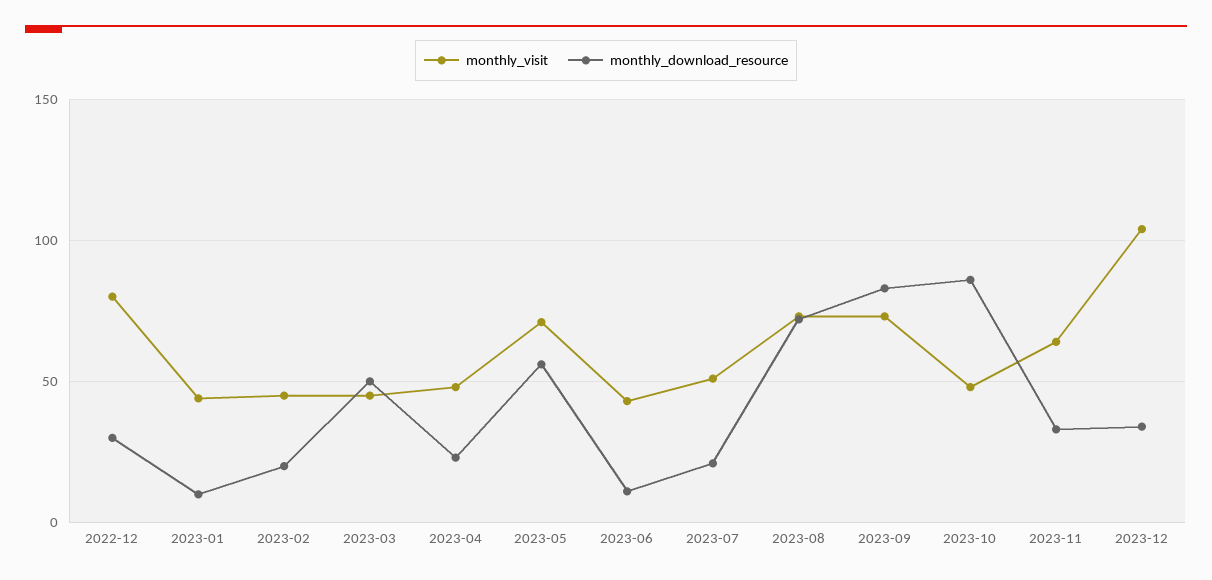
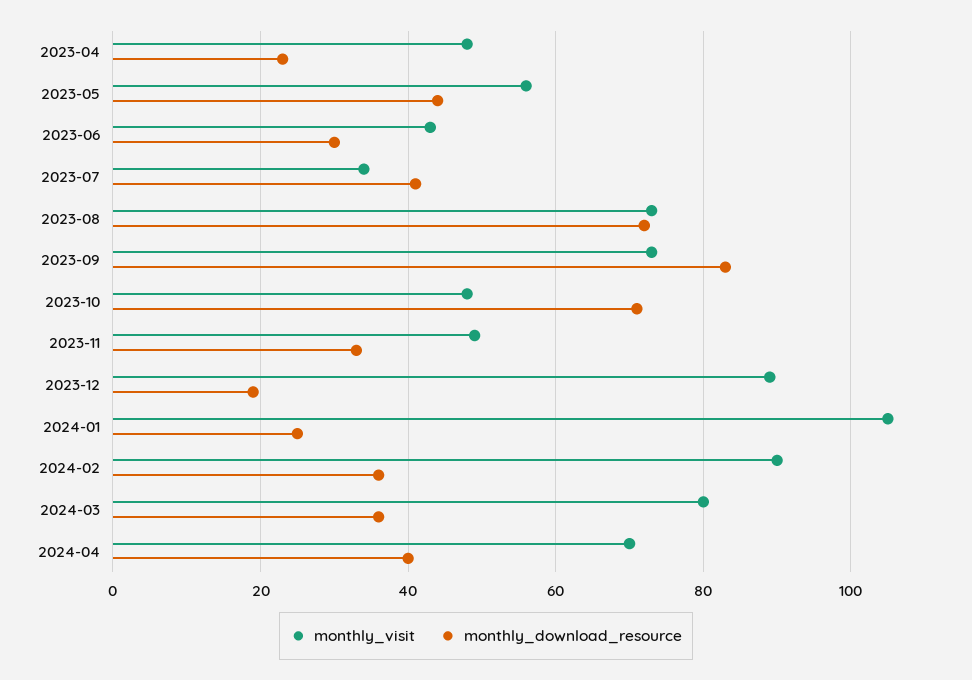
monthly_visit, 2022-12: 80 -> none
monthly_download_resource, 2022-12: 30 -> none
monthly_visit, 2023-01: 45 -> none
monthly_download_resource, 2023-01: 10 -> none
monthly_visit, 2023-02: 45 -> none
monthly_download_resource, 2023-02: 20 -> none
monthly_visit, 2023-03: 45 -> none
monthly_download_resource, 2023-03: 50 -> none
monthly_visit, 2023-05: 70 -> 55
monthly_download_resource, 2023-05: 55 -> 45
monthly_download_resource, 2023-06: 10 -> 30
monthly_visit, 2023-07: 50 -> 35
monthly_download_resource, 2023-07: 20 -> 40
monthly_download_resource, 2023-10: 85 -> 70
monthly_visit, 2023-11: 65 -> 50
monthly_visit, 2023-12: 105 -> 90
monthly_download_resource, 2023-12: 35 -> 20
monthly_visit, 2024-01: none -> 105
monthly_download_resource, 2024-01: none -> 25
monthly_visit, 2024-02: none -> 90
monthly_download_resource, 2024-02: none -> 35
monthly_visit, 2024-03: none -> 80
monthly_download_resource, 2024-03: none -> 35
monthly_visit, 2024-04: none -> 70
monthly_download_resource, 2024-04: none -> 40

